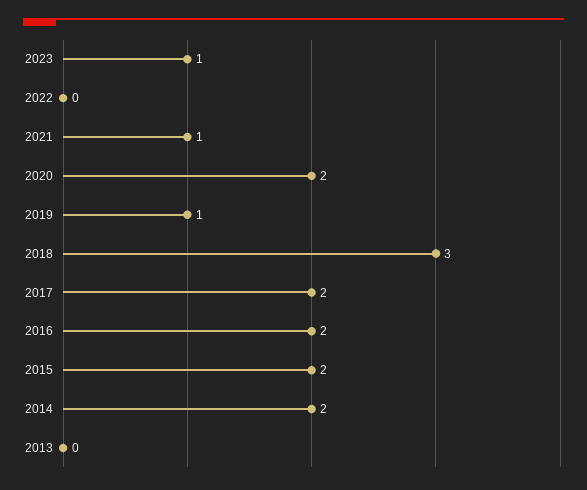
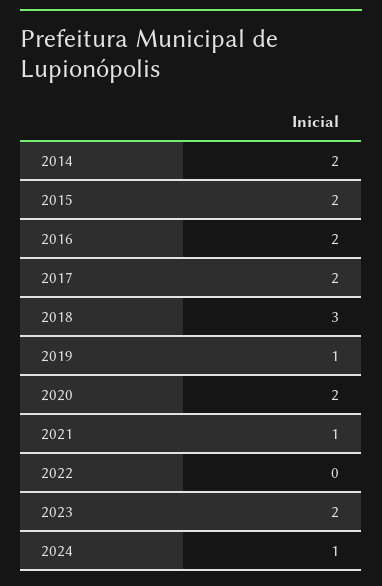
2023: 1 -> 2
2013: 0 -> none
2024: none -> 1

